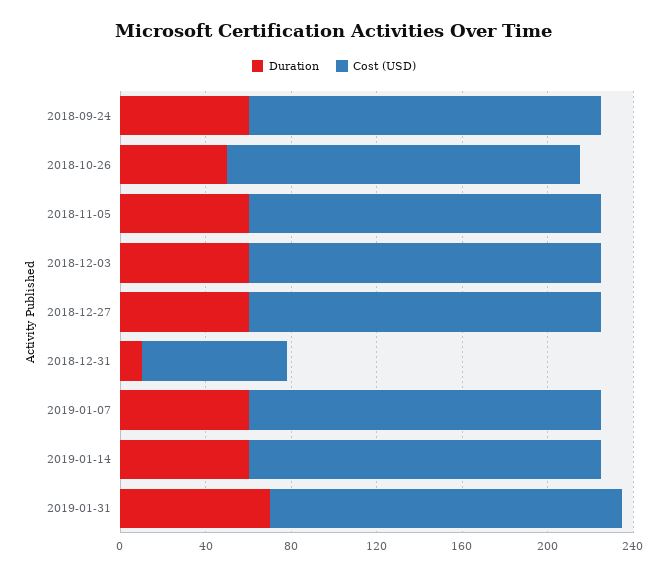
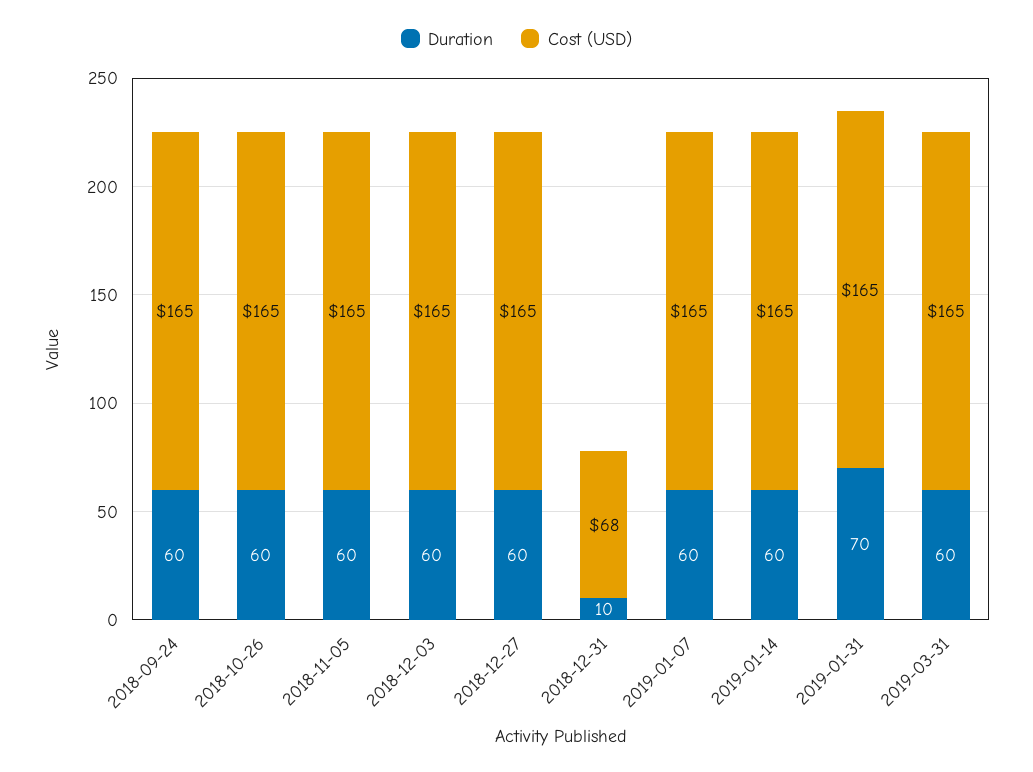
Duration, 2018-10-26: 50 -> 60
Duration, 2019-03-31: none -> 60
Cost (USD), 2019-03-31: none -> 165

